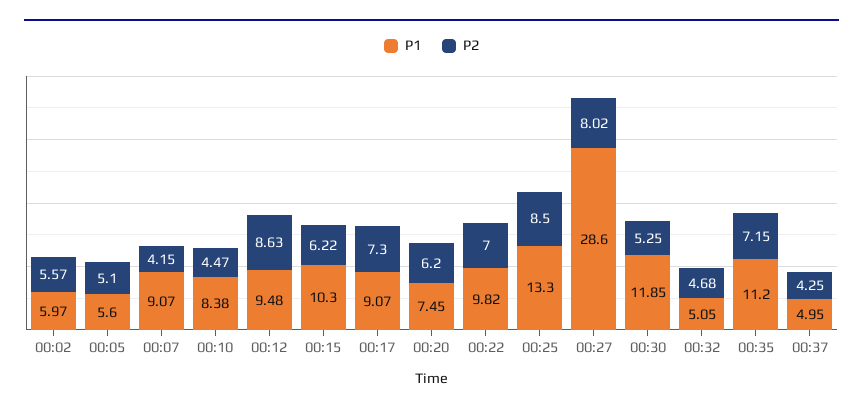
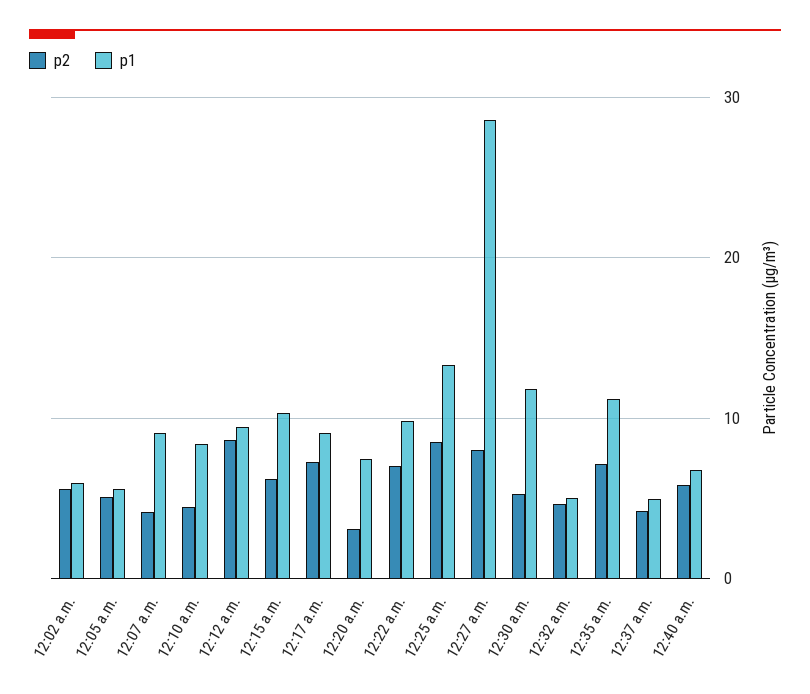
P2, 00:20: 6.2 -> 3
P2, 12:40 a.m.: none -> 6
P1, 12:40 a.m.: none -> 7

